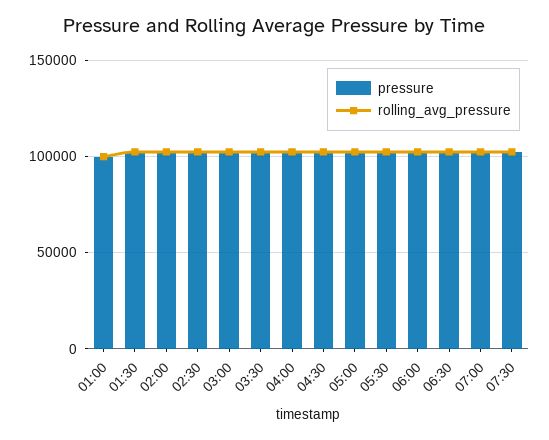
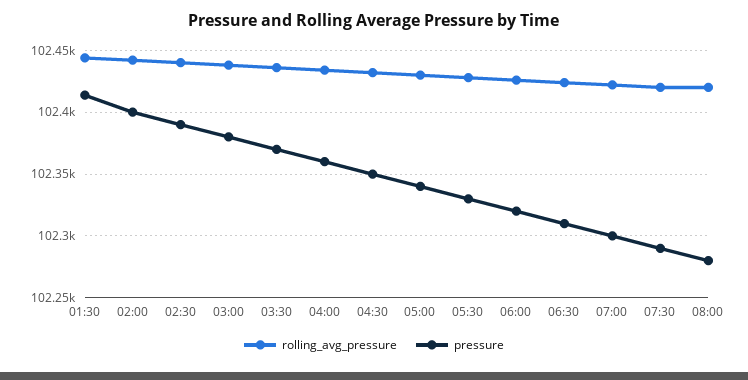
pressure, 01:00: 100000 -> none
rolling_avg_pressure, 01:00: 100000 -> none
rolling_avg_pressure, 08:00: none -> 102420
pressure, 08:00: none -> 102280

